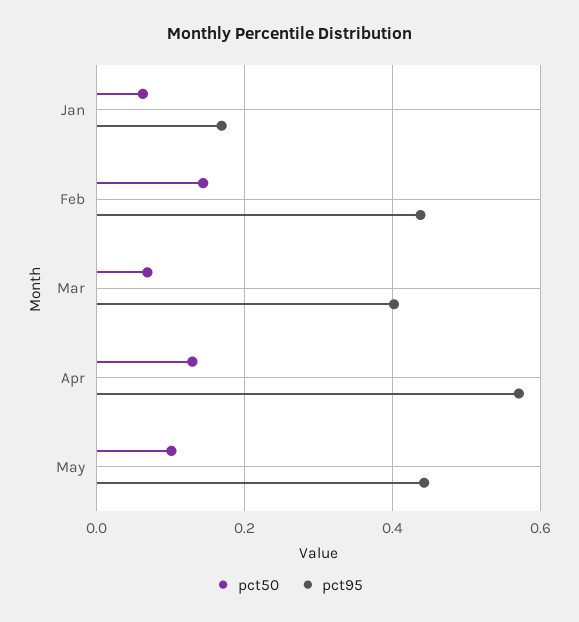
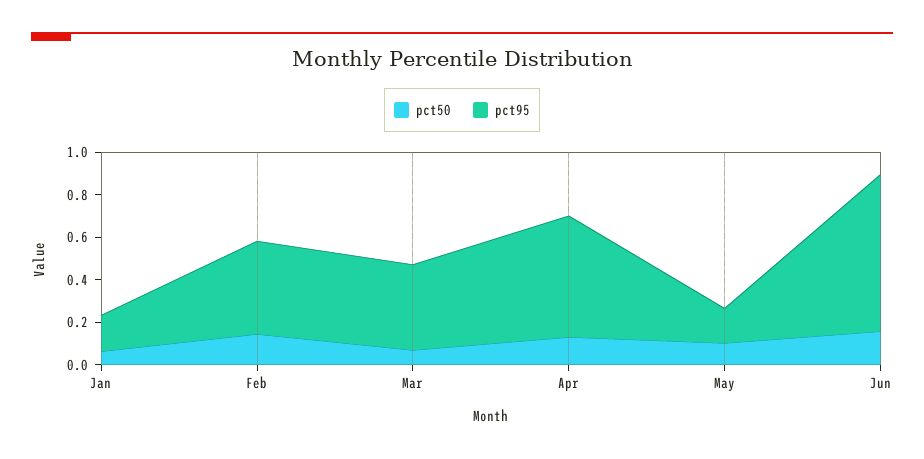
pct95, May: 0.44 -> 0.15
pct50, Jun: none -> 0.15
pct95, Jun: none -> 0.75

